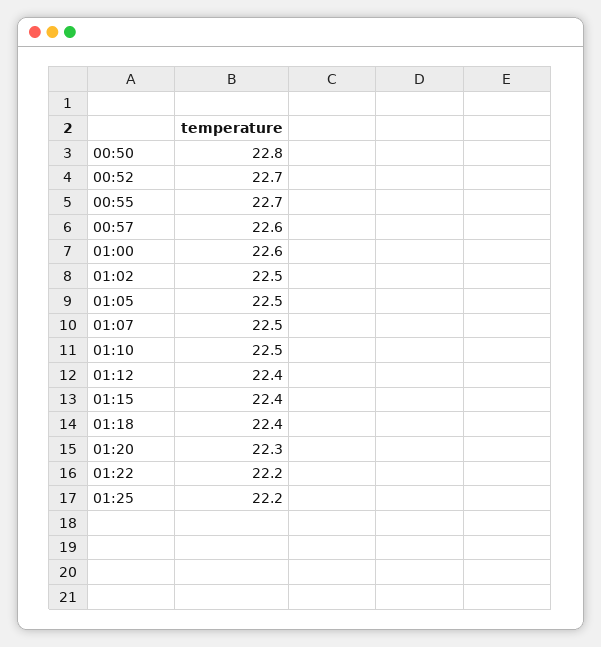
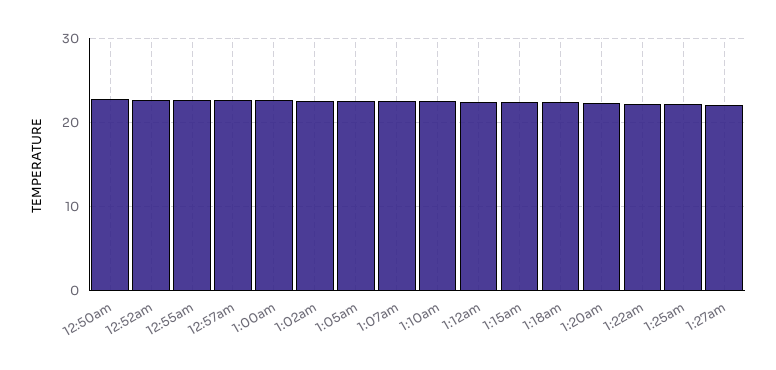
1:27am: none -> 22

